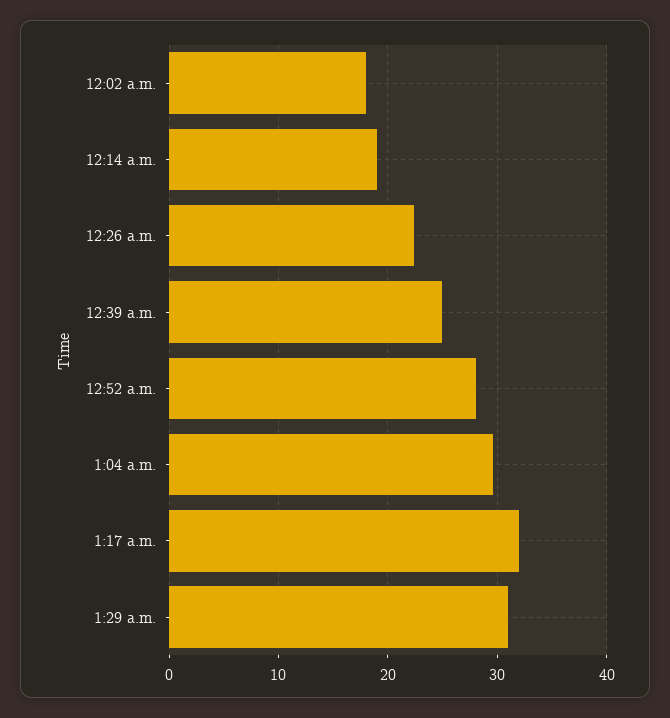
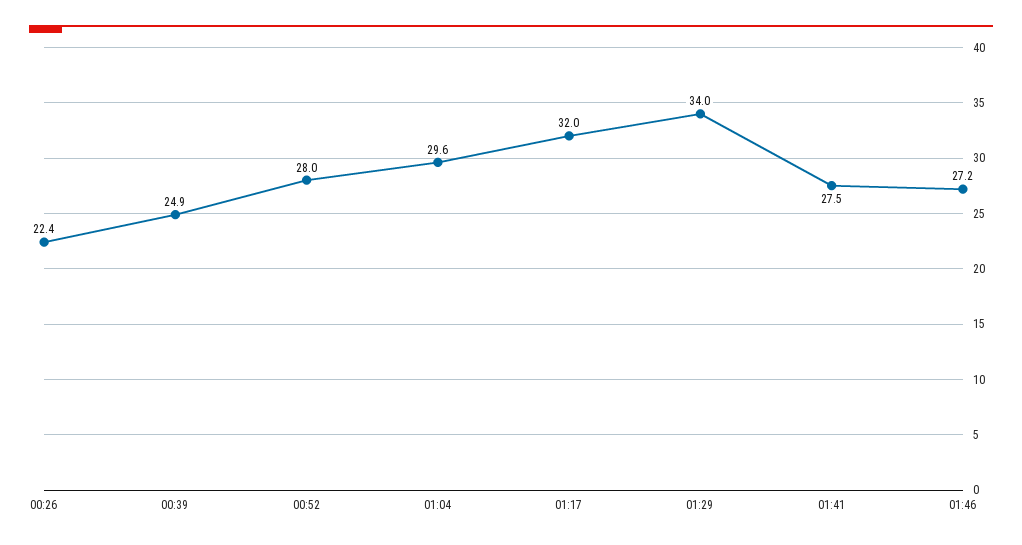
12:02 a.m.: 18 -> none
12:14 a.m.: 19 -> none
1:29 a.m.: 31 -> 34
01:41: none -> 27.5
01:46: none -> 27.2

